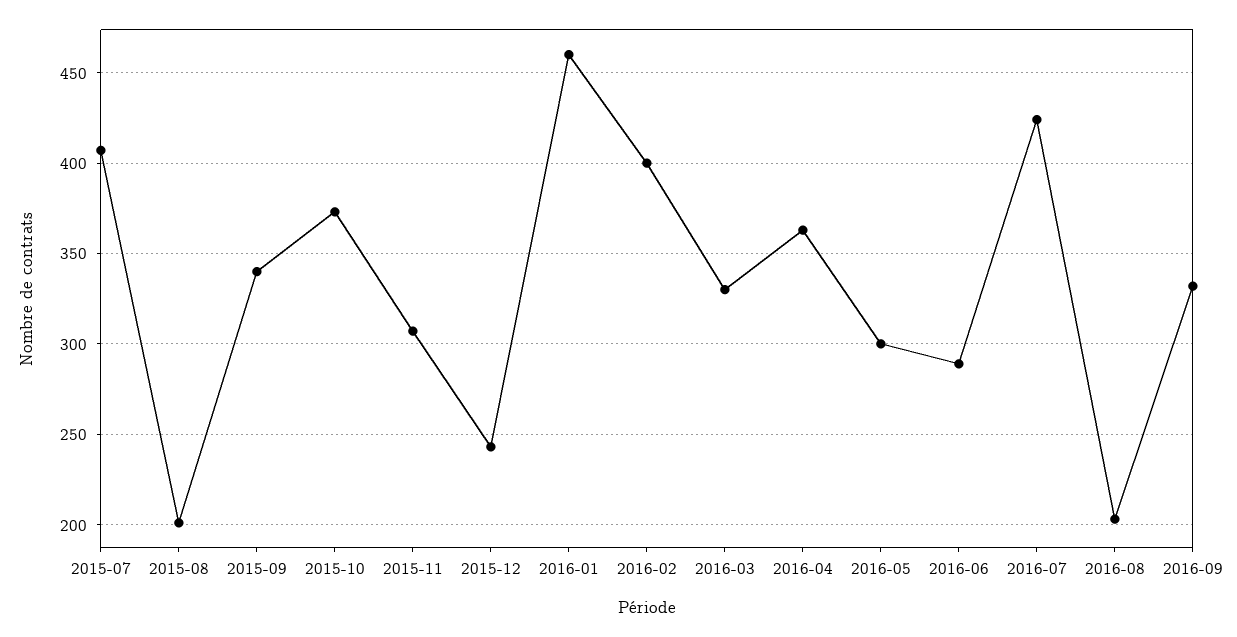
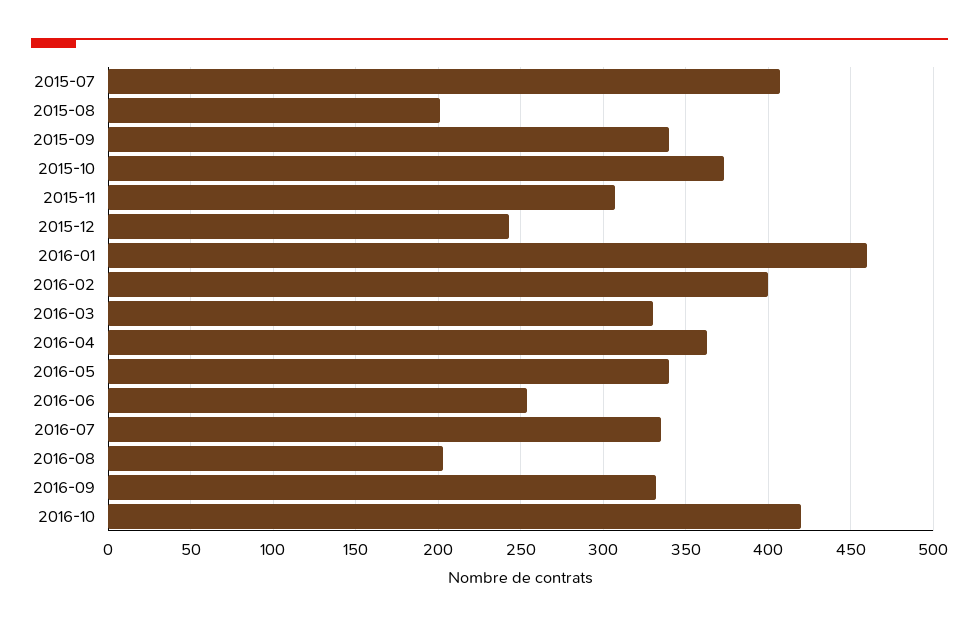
2016-05: 300 -> 340
2016-06: 290 -> 255
2016-07: 425 -> 335
2016-10: none -> 420

